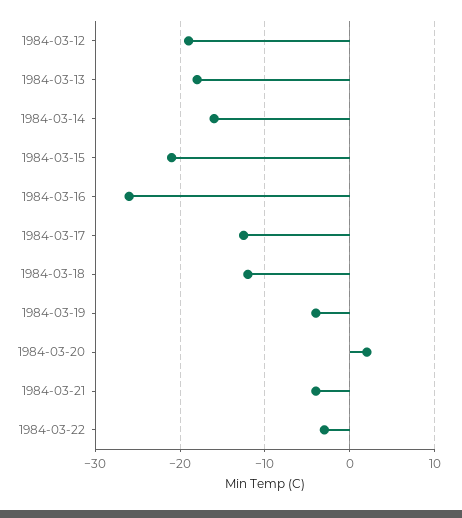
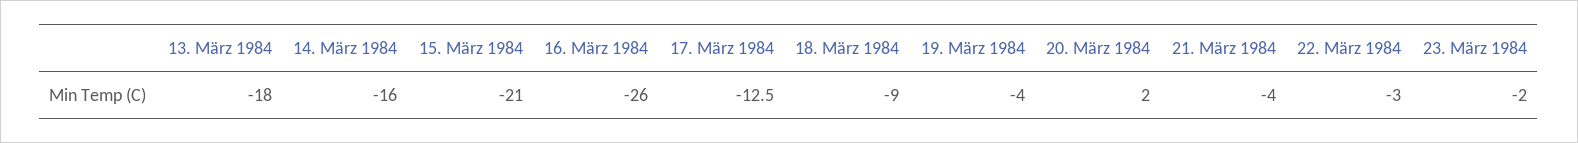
1984-03-12: -19 -> none
1984-03-18: -12 -> -9
23. März 1984: none -> -2

